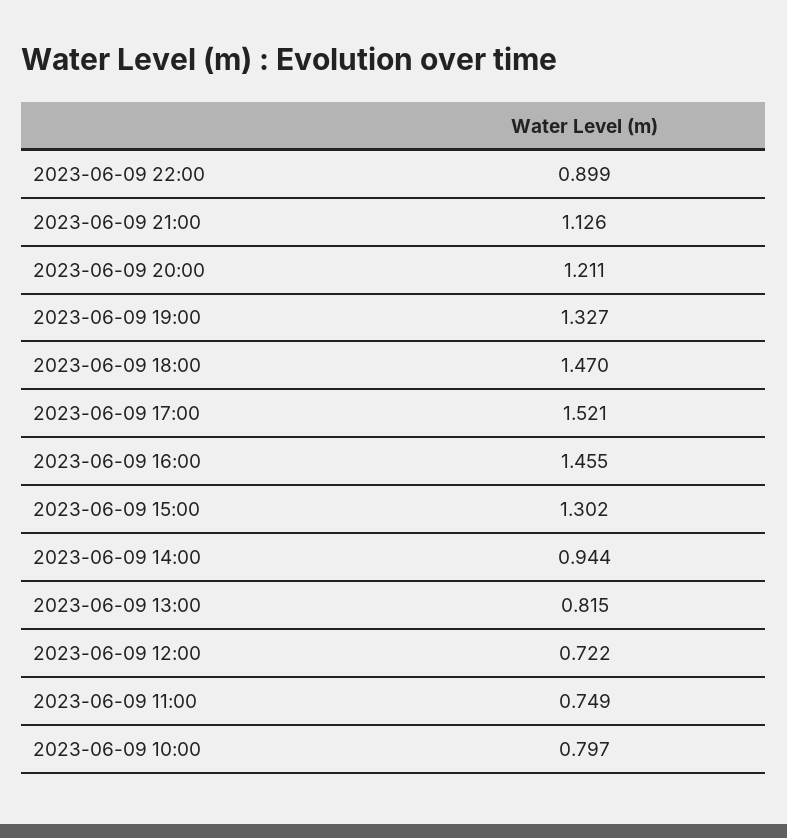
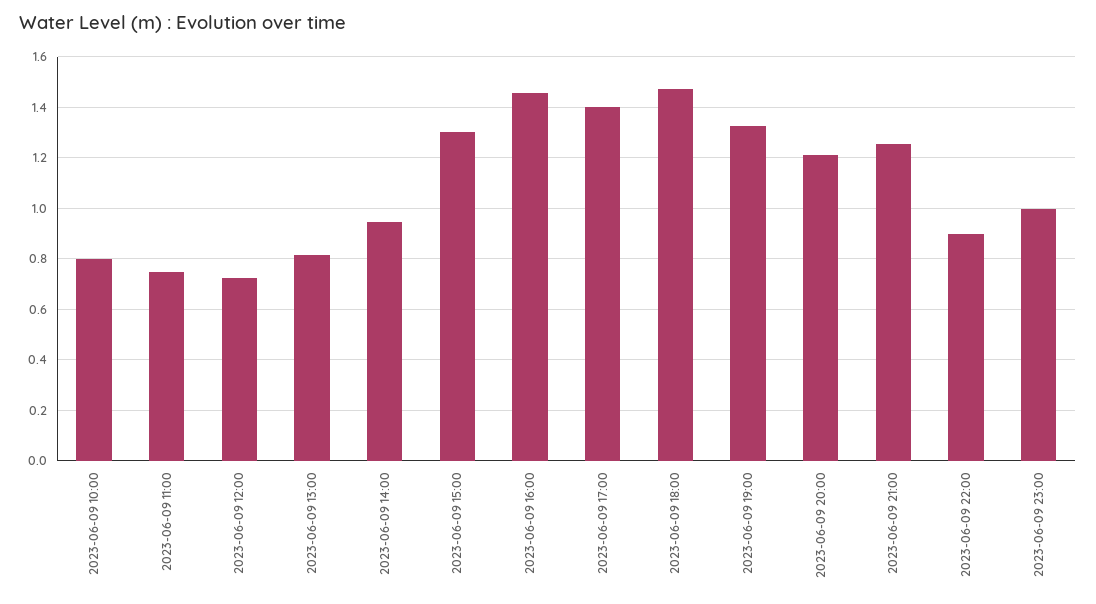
2023-06-09 21:00: 1.126 -> 1.25
2023-06-09 17:00: 1.521 -> 1.4
2023-06-09 23:00: none -> 1

